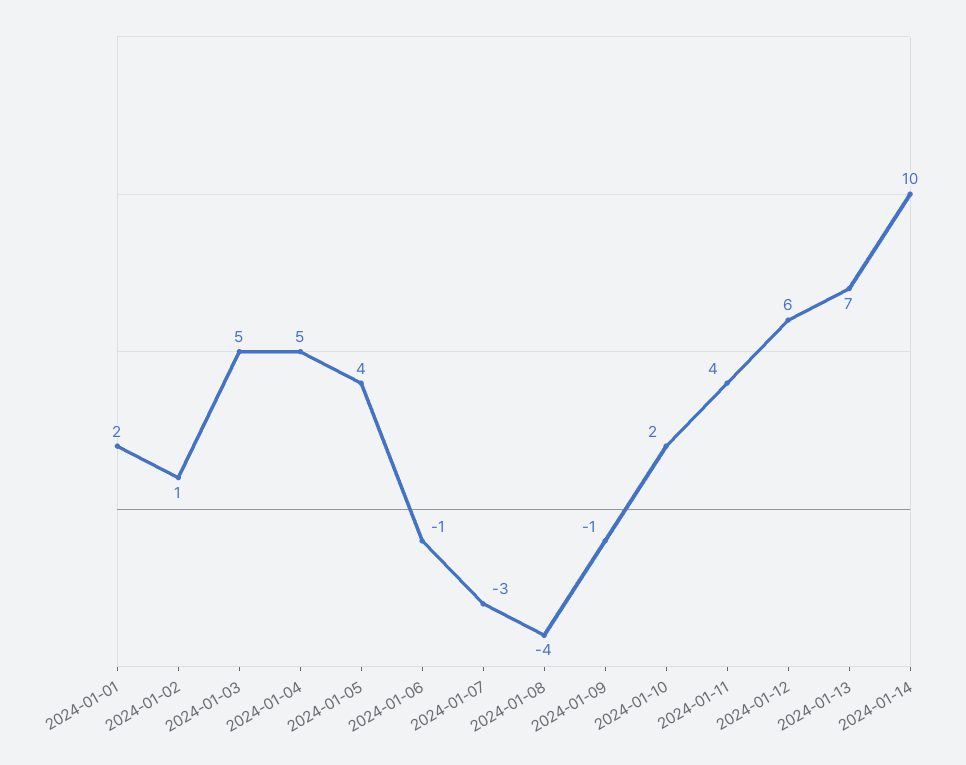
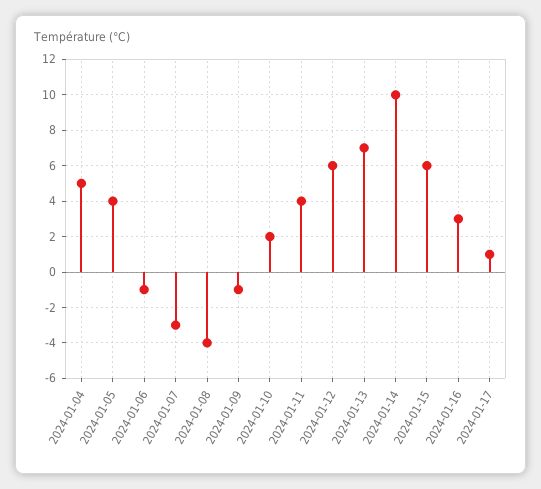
2024-01-01: 2 -> none
2024-01-02: 1 -> none
2024-01-03: 5 -> none
2024-01-15: none -> 6
2024-01-16: none -> 3
2024-01-17: none -> 1

